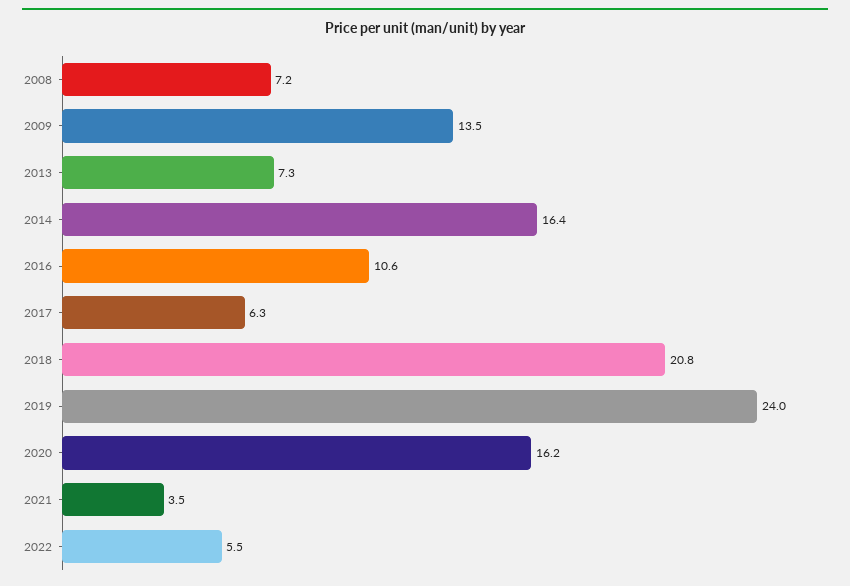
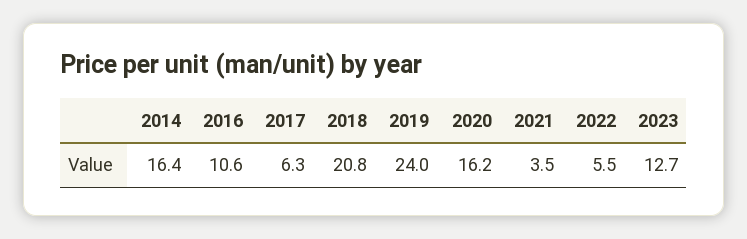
2008: 7.2 -> none
2009: 13.5 -> none
2013: 7.3 -> none
2023: none -> 12.7

